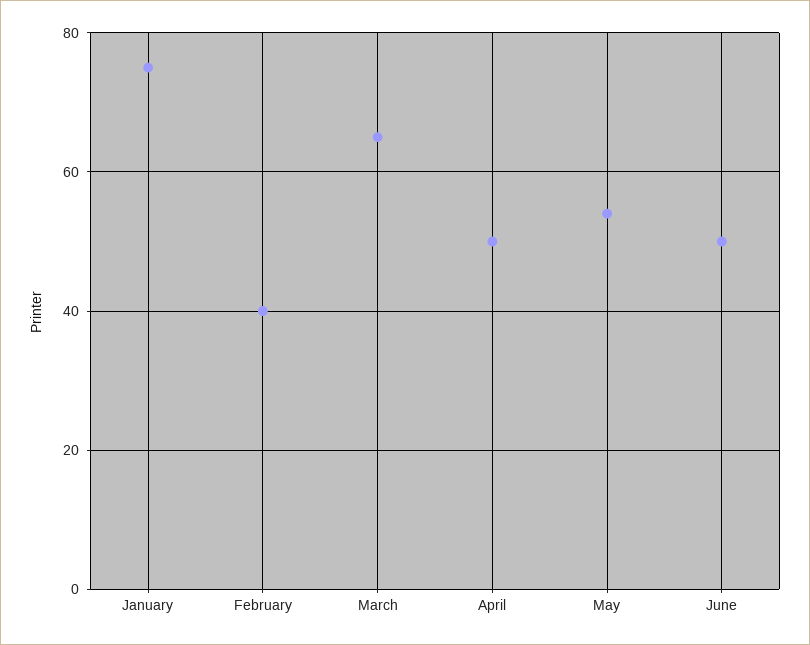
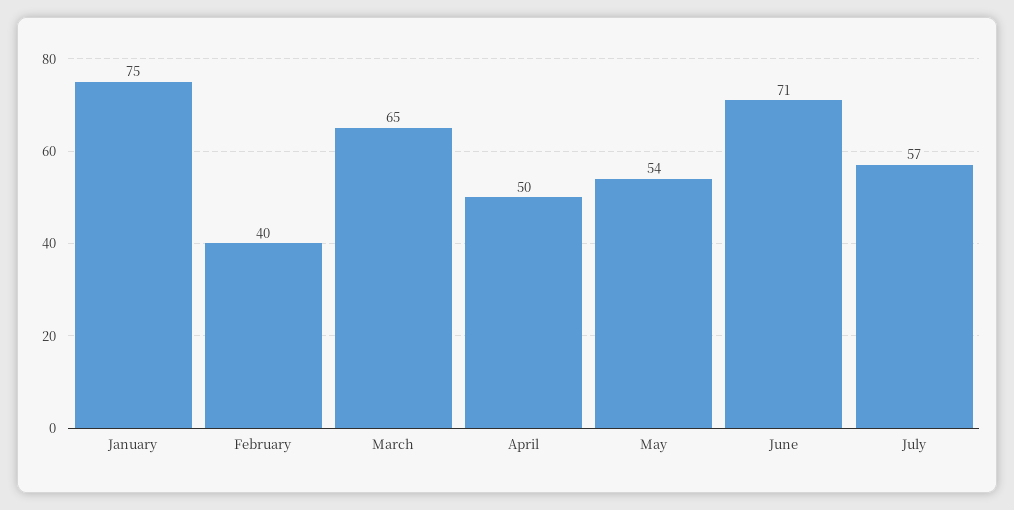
June: 50 -> 71
July: none -> 57

